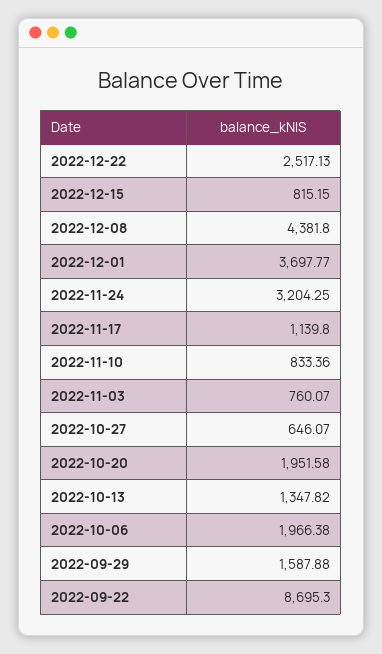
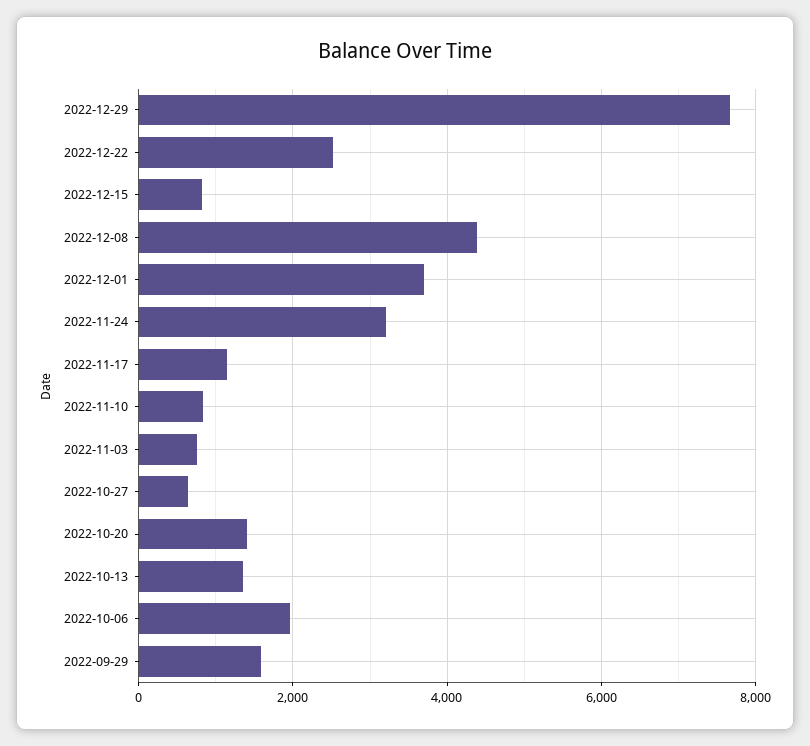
2022-10-20: 1951.58 -> 1400
2022-09-22: 8695.3 -> none
2022-12-29: none -> 7600

